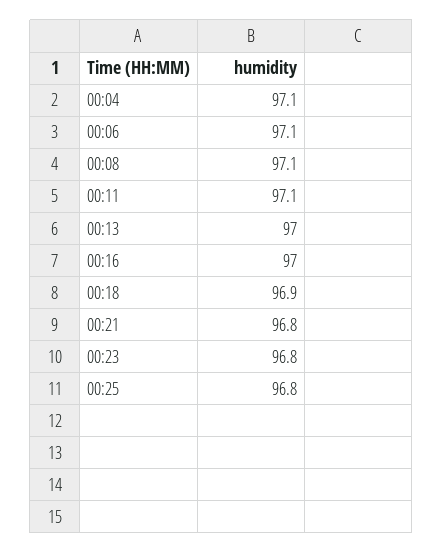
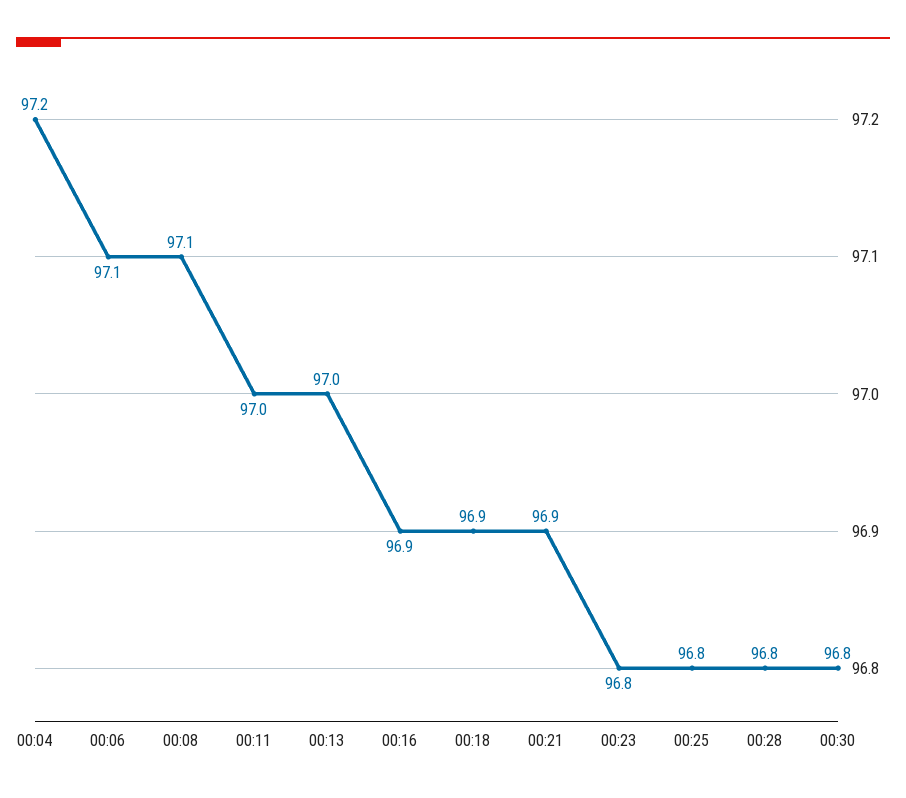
00:04: 97.1 -> 97.2
00:11: 97.1 -> 97
00:16: 97 -> 96.9
00:21: 96.8 -> 96.9
00:28: none -> 96.8
00:30: none -> 96.8

